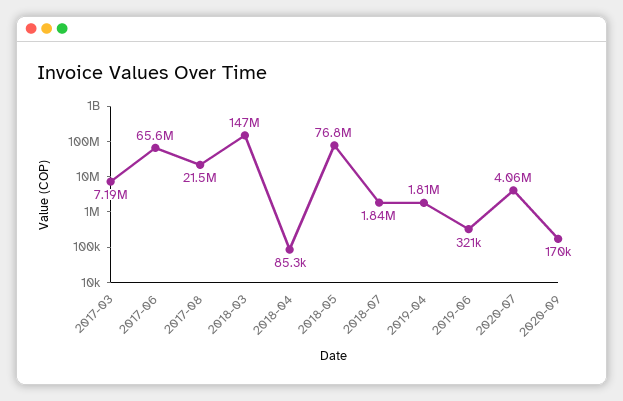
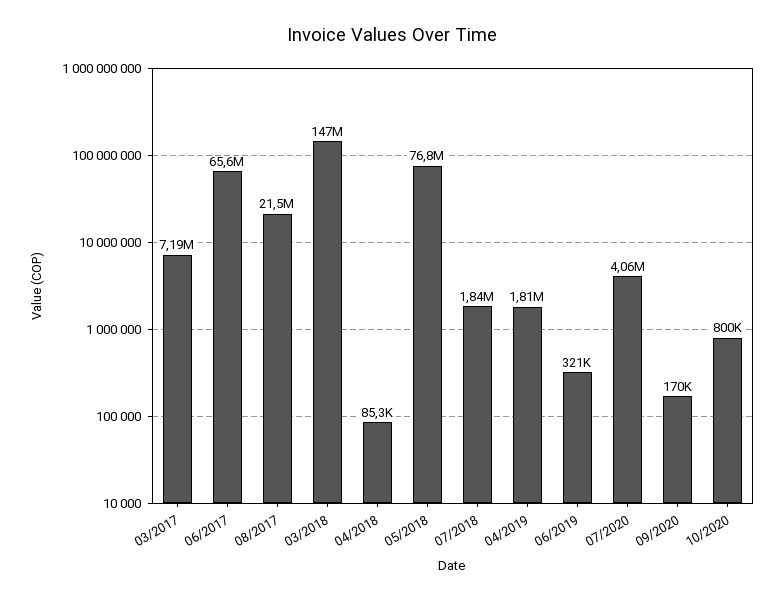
10/2020: none -> 800000

